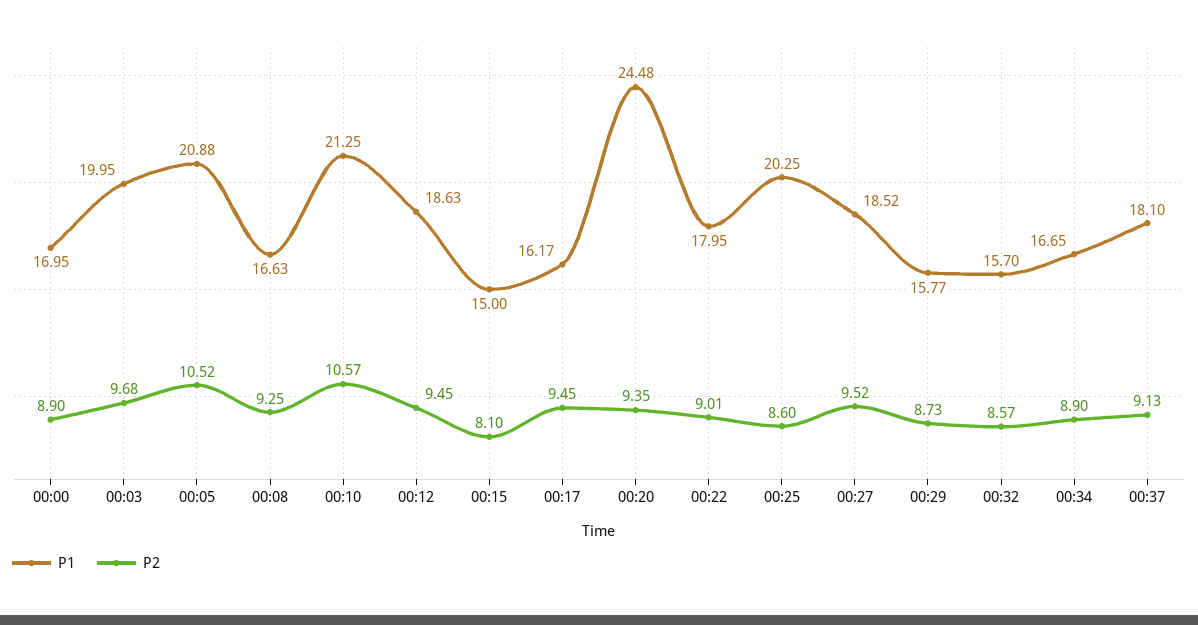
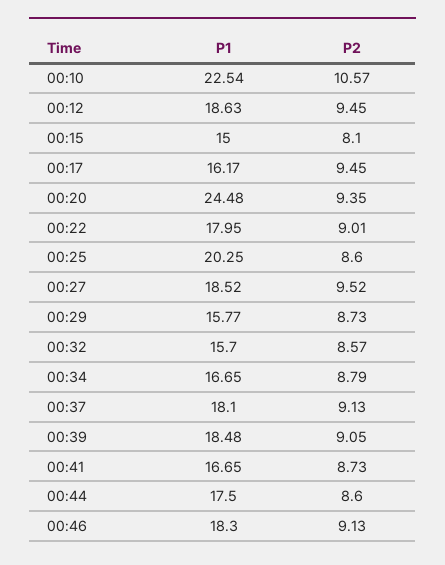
P1, 00:00: 16.95 -> none
P2, 00:00: 8.9 -> none
P1, 00:03: 19.95 -> none
P2, 00:03: 9.68 -> none
P1, 00:05: 20.88 -> none
P2, 00:05: 10.52 -> none
P1, 00:08: 16.63 -> none
P2, 00:08: 9.25 -> none
P1, 00:10: 21.25 -> 22.54
P2, 00:34: 8.9 -> 8.79
P1, 00:39: none -> 18.48
P2, 00:39: none -> 9.05
P1, 00:41: none -> 16.65
P2, 00:41: none -> 8.73
P1, 00:44: none -> 17.5
P2, 00:44: none -> 8.6
P1, 00:46: none -> 18.3
P2, 00:46: none -> 9.13

